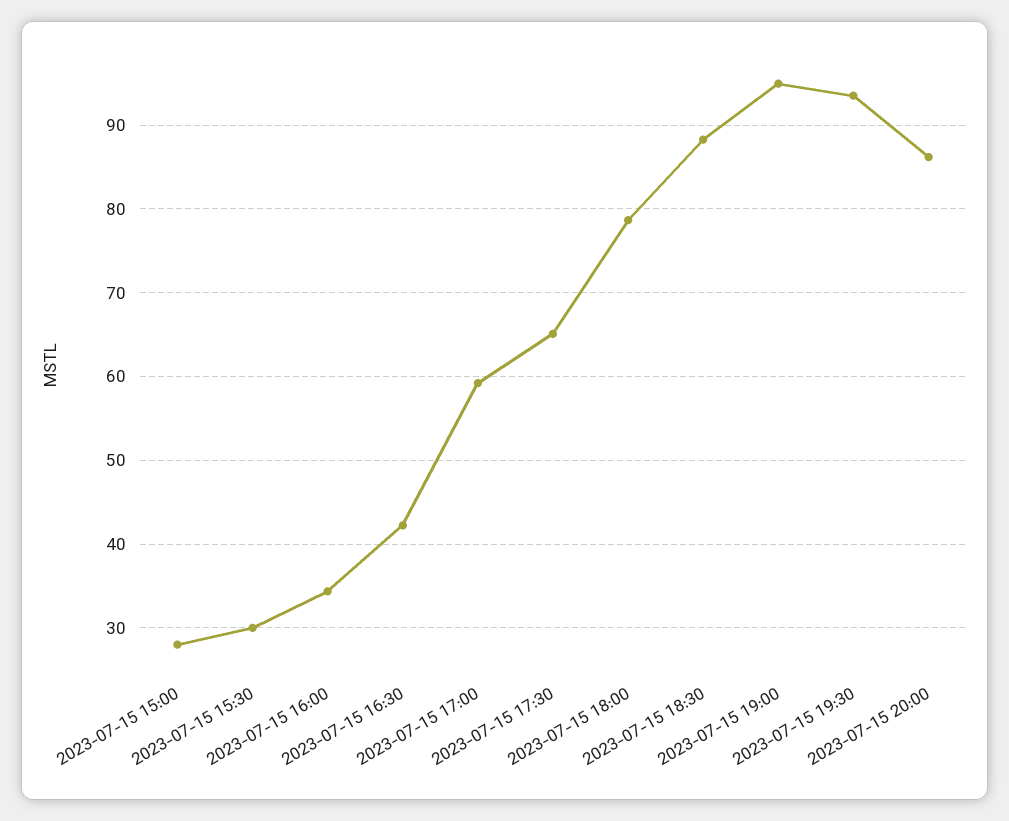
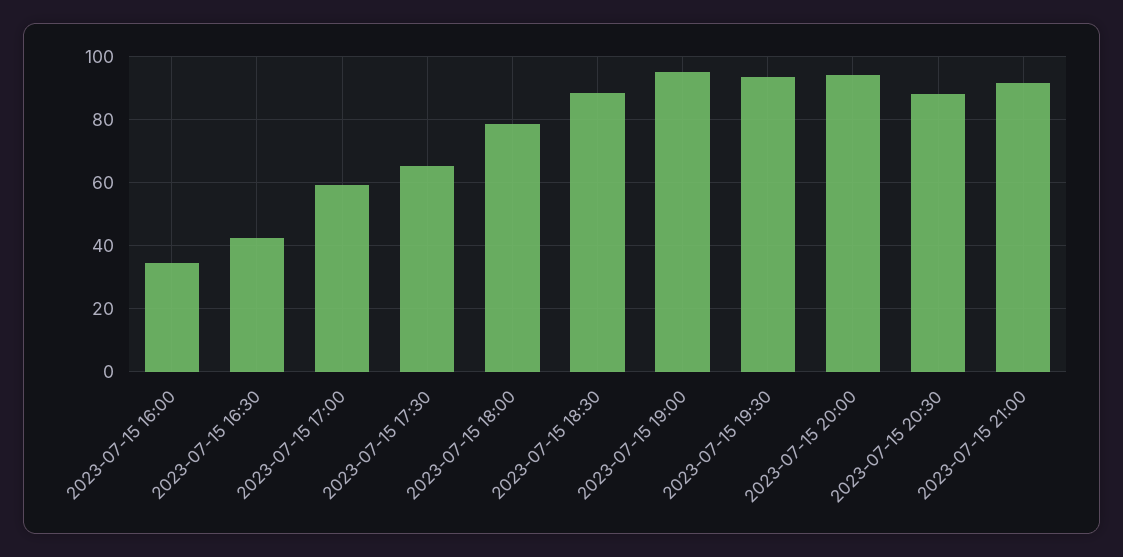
2023-07-15 15:00: 28 -> none
2023-07-15 15:30: 30 -> none
2023-07-15 20:00: 86 -> 94
2023-07-15 20:30: none -> 88
2023-07-15 21:00: none -> 92

